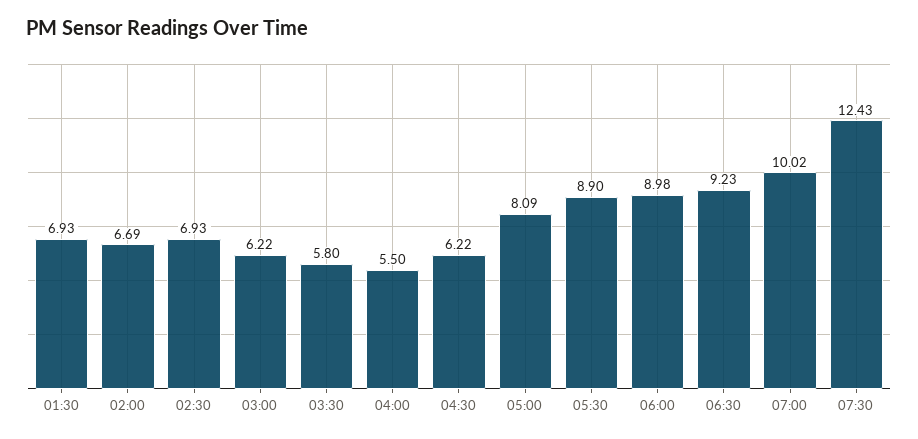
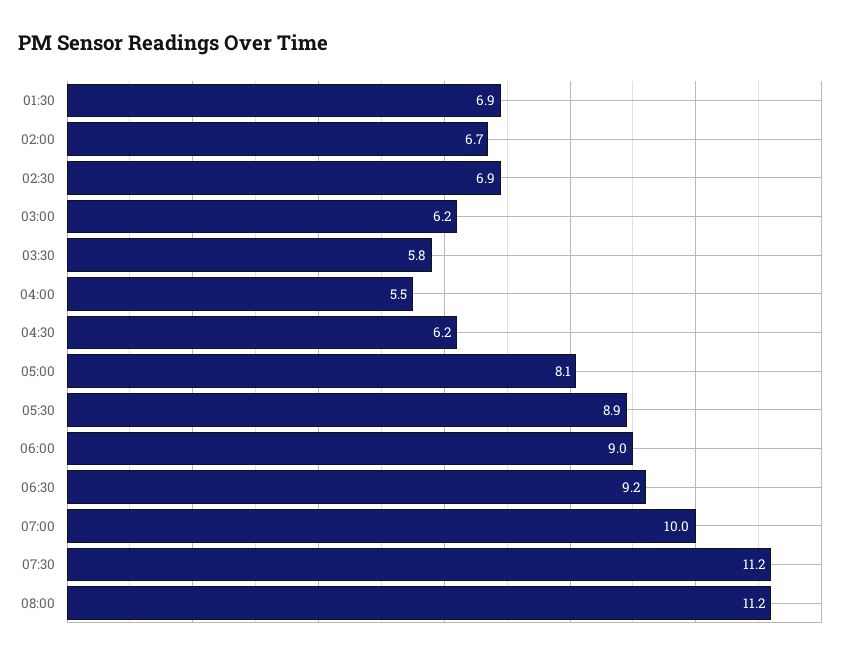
07:30: 12.43 -> 11.2
08:00: none -> 11.2

